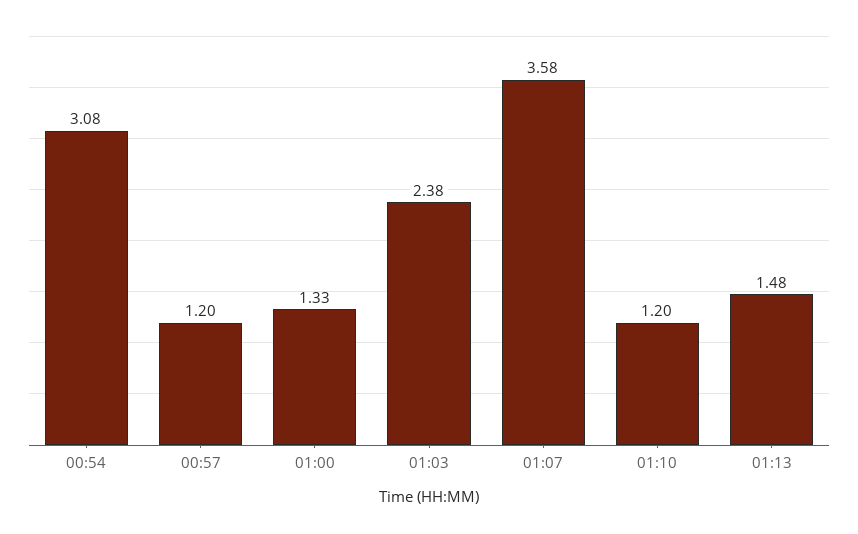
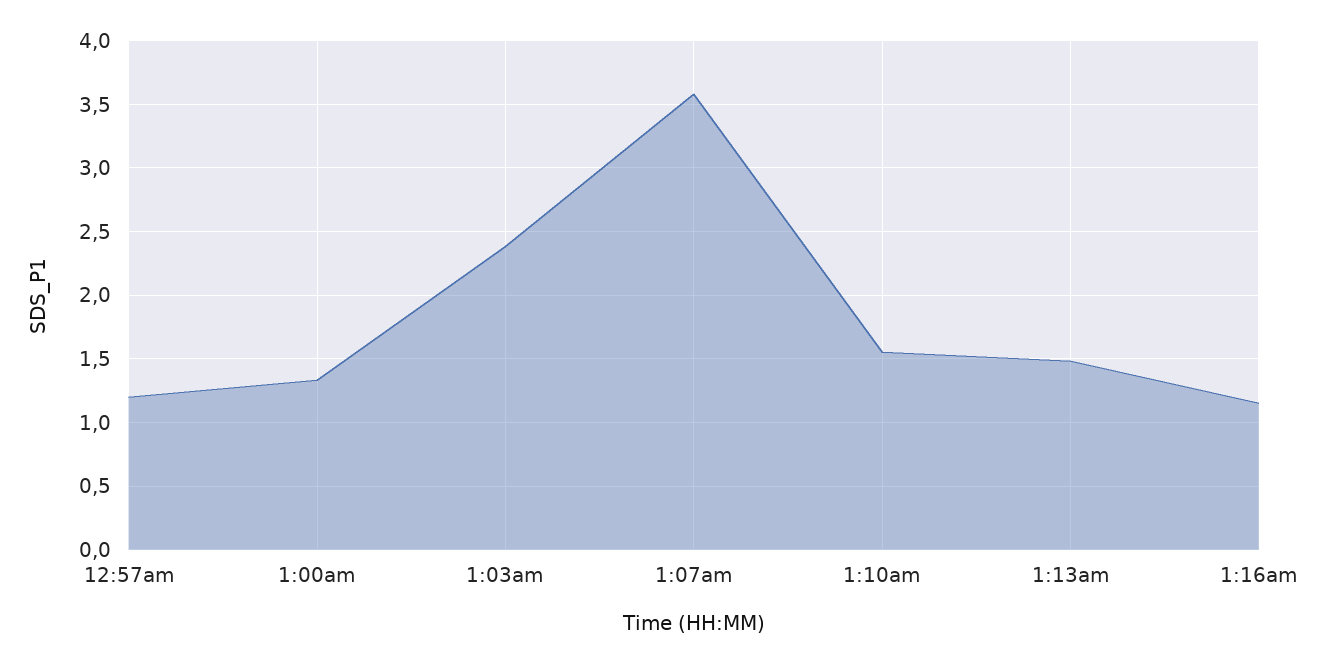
00:54: 3.08 -> none
01:10: 1.2 -> 1.55
1:16am: none -> 1.15

